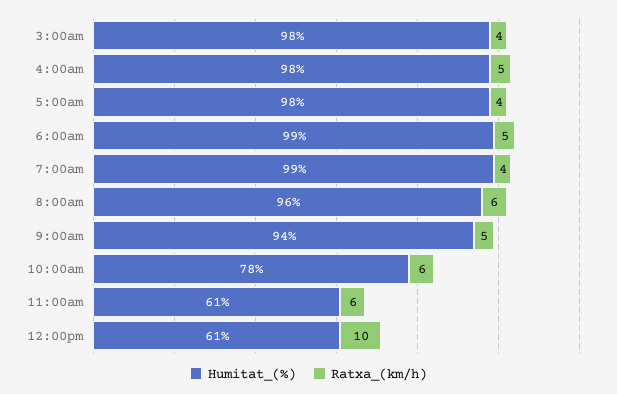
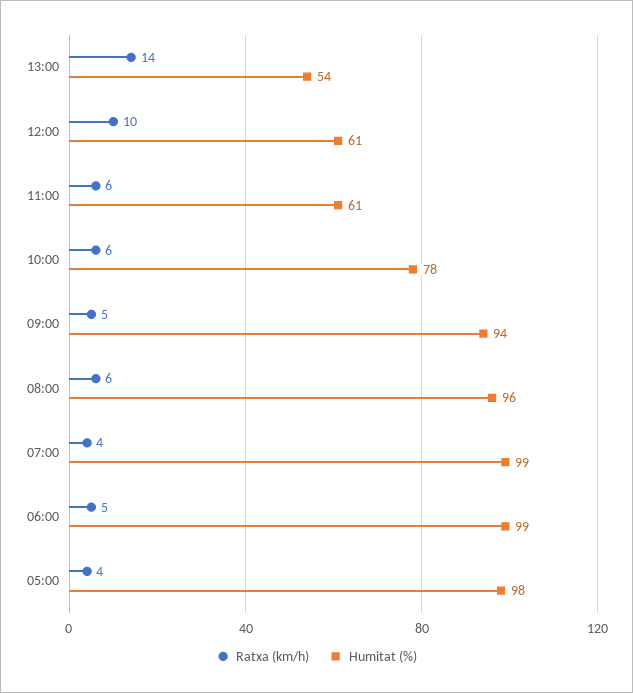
Humitat_(%), 3:00am: 98 -> none
Ratxa_(km/h), 3:00am: 4 -> none
Humitat_(%), 4:00am: 98 -> none
Ratxa_(km/h), 4:00am: 5 -> none
Ratxa_(km/h), 13:00: none -> 14
Humitat_(%), 13:00: none -> 54

